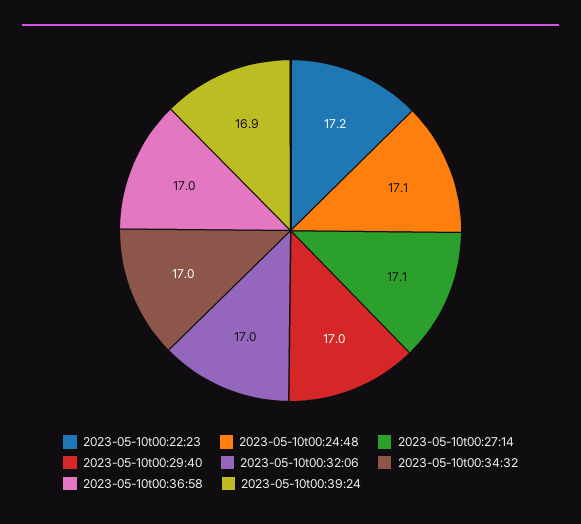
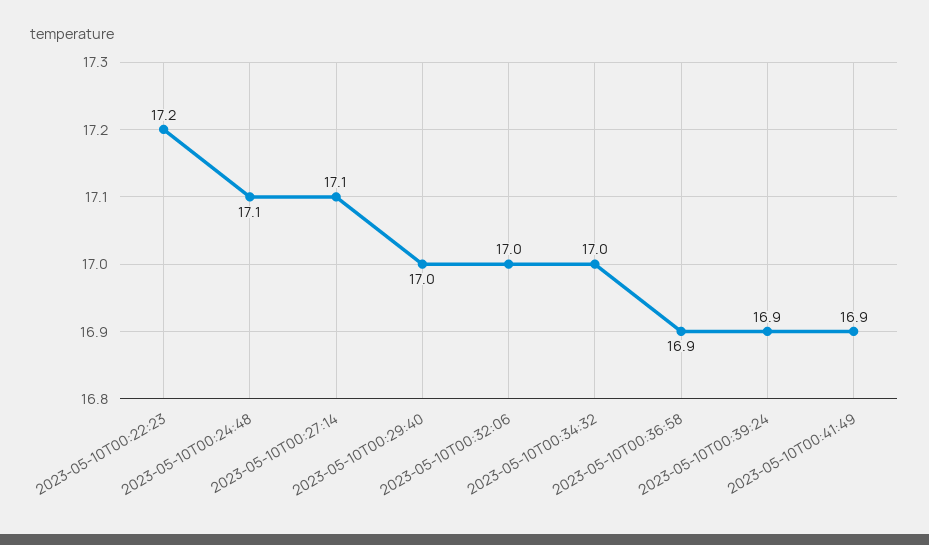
2023-05-10t00:36:58: 17 -> 16.9
2023-05-10T00:41:49: none -> 16.9

